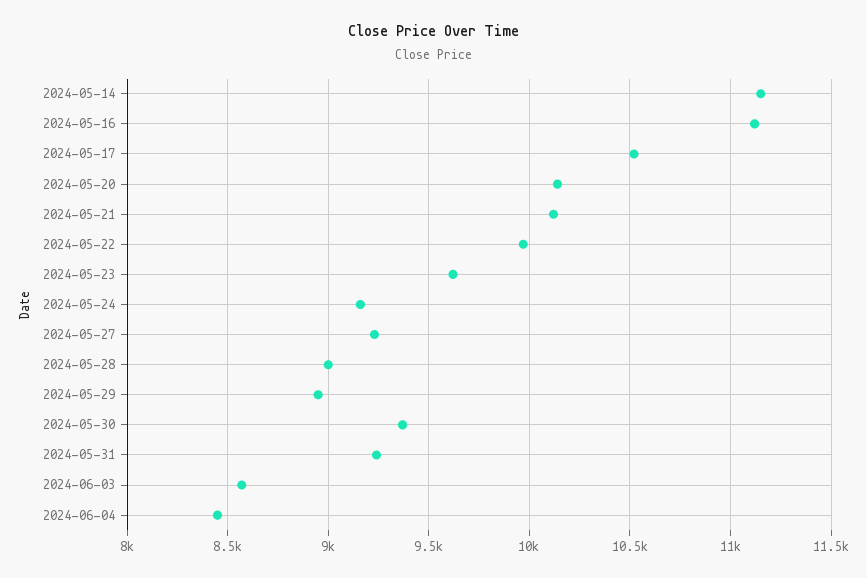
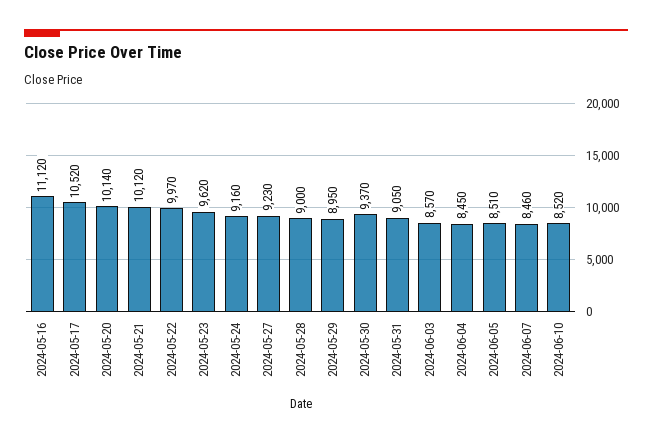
2024-05-14: 11150 -> none
2024-05-31: 9250 -> 9050
2024-06-05: none -> 8510
2024-06-07: none -> 8460
2024-06-10: none -> 8520

